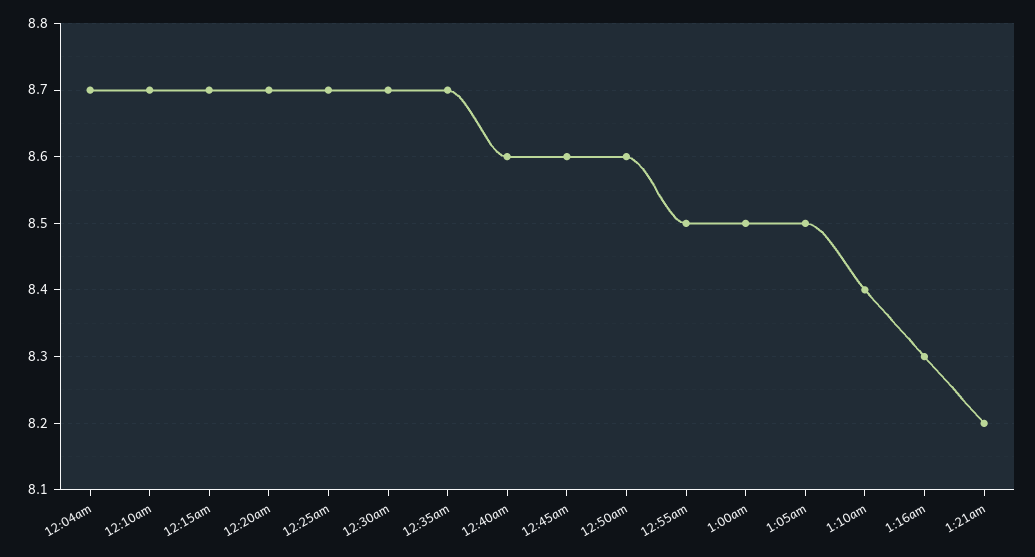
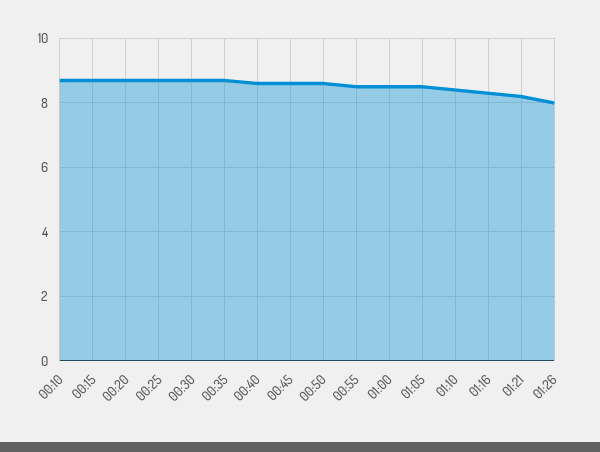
12:04am: 8.7 -> none
01:26: none -> 8

